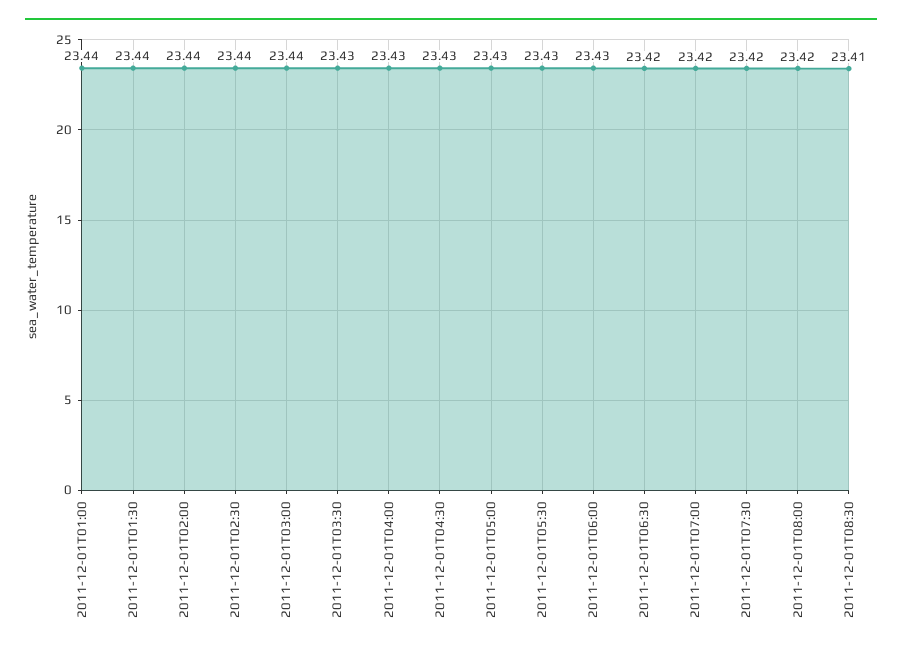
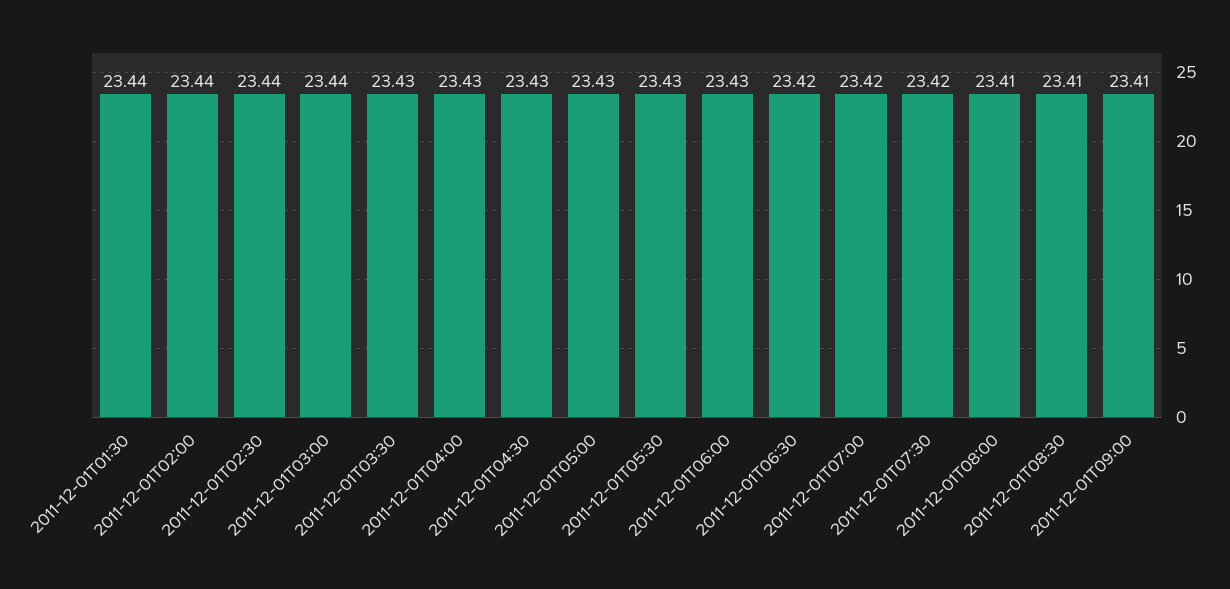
2011-12-01T01:00: 23.44 -> none
2011-12-01T08:00: 23.42 -> 23.41
2011-12-01T09:00: none -> 23.41

